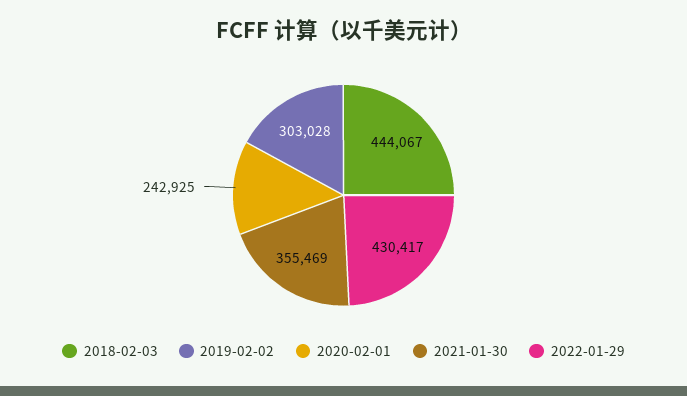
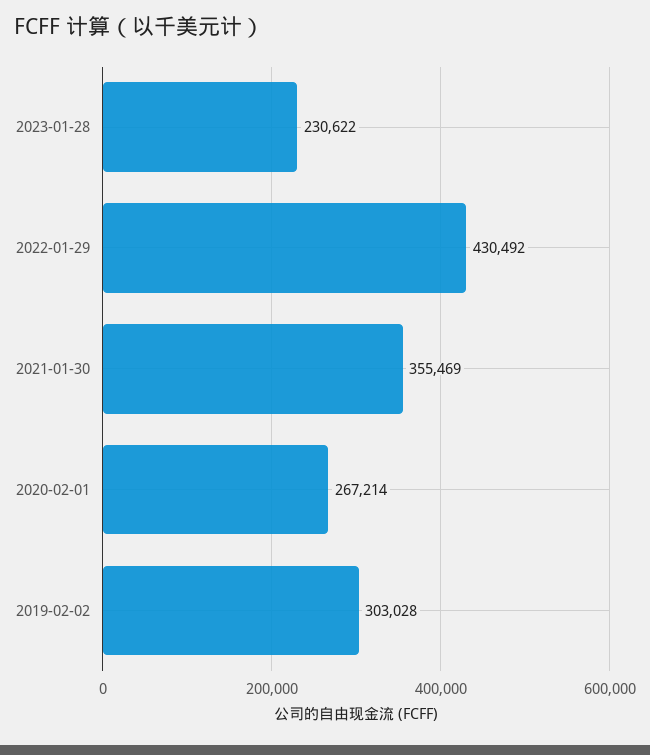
2018-02-03: 444067 -> none
2020-02-01: 242925 -> 267214
2022-01-29: 430417 -> 430492
2023-01-28: none -> 230622

